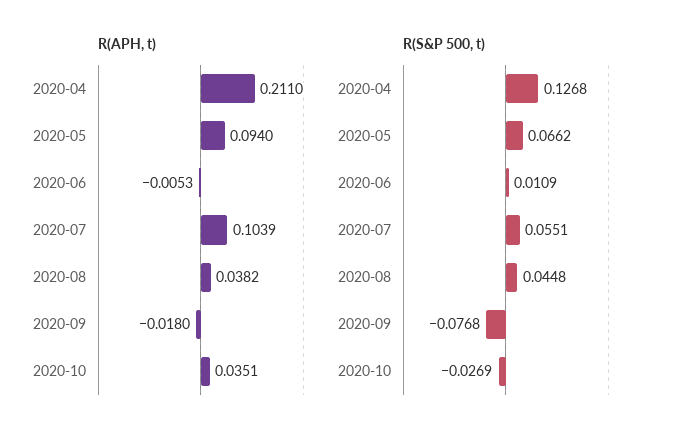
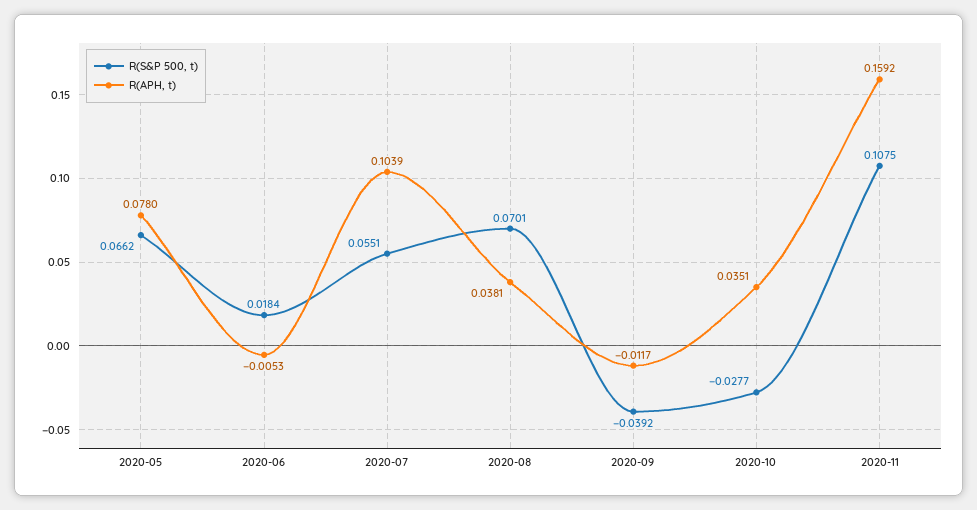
R(APH, t), 2020-04: 0.211 -> none
R(APH, t), 2020-05: 0.094 -> 0.078
R(APH, t), 2020-08: 0.0382 -> 0.0381
R(APH, t), 2020-09: -0.018 -> -0.0117
R(S&P 500, t), 2020-04: 0.1268 -> none
R(S&P 500, t), 2020-06: 0.0109 -> 0.0184
R(S&P 500, t), 2020-08: 0.0448 -> 0.0701
R(S&P 500, t), 2020-09: -0.0768 -> -0.0392
R(S&P 500, t), 2020-10: -0.0269 -> -0.0277
R(S&P 500, t), 2020-11: none -> 0.1075
R(APH, t), 2020-11: none -> 0.1592

